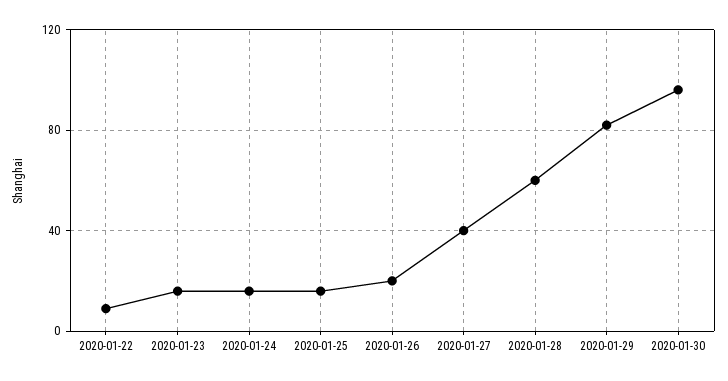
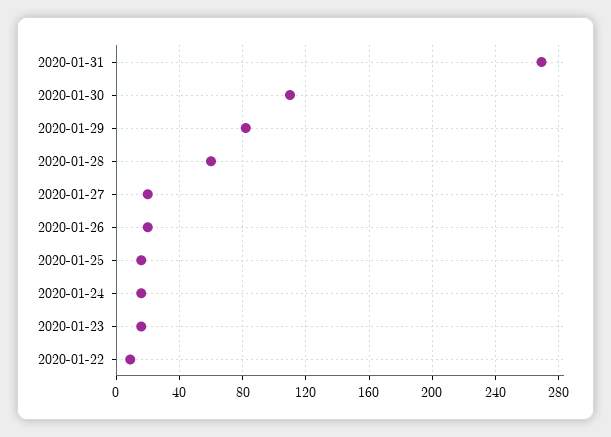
2020-01-27: 40 -> 20
2020-01-30: 95 -> 110
2020-01-31: none -> 270

